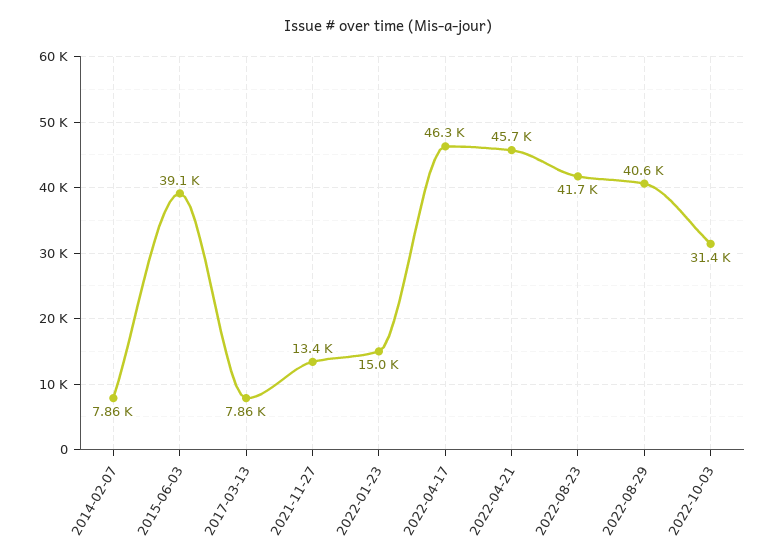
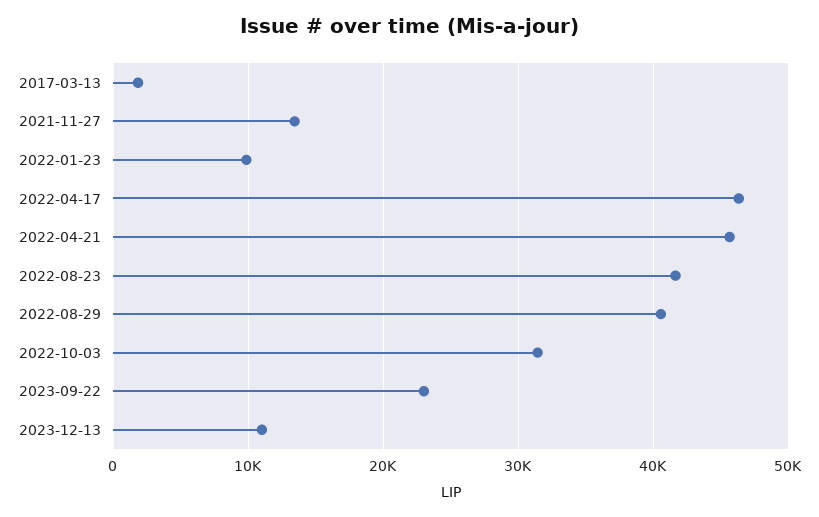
2014-02-07: 7860 -> none
2015-06-03: 39100 -> none
2017-03-13: 7860 -> 2000
2022-01-23: 15000 -> 10000
2023-09-22: none -> 23000
2023-12-13: none -> 11000

